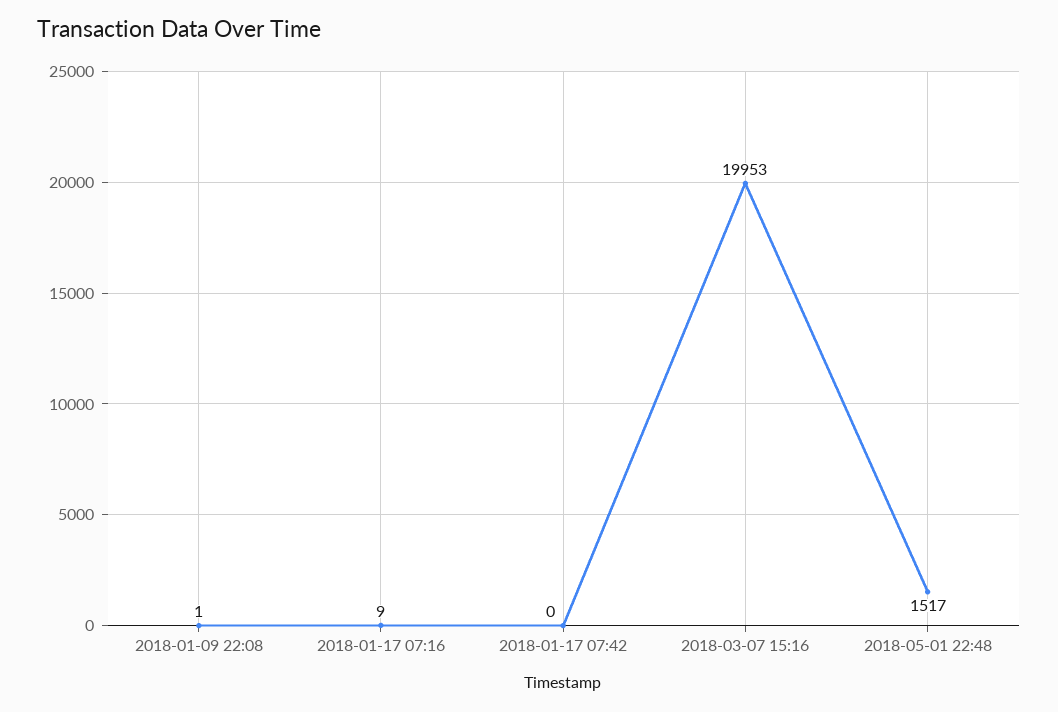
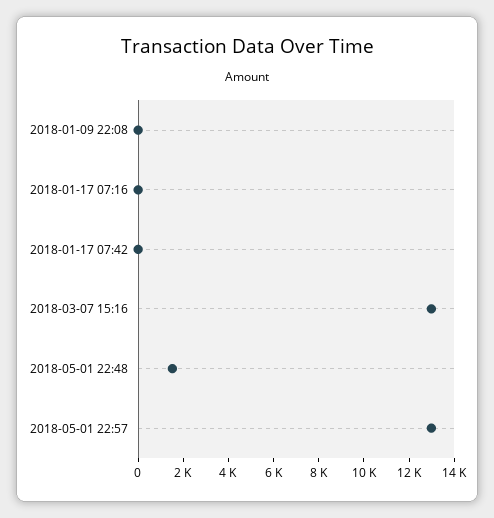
2018-03-07 15:16: 19953 -> 13000
2018-05-01 22:57: none -> 13000

